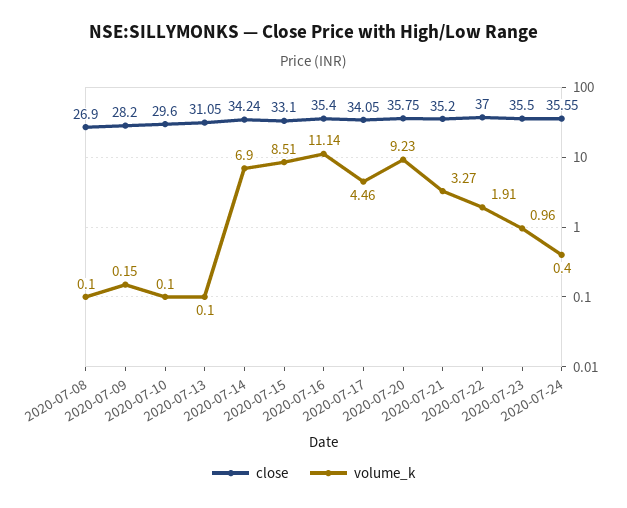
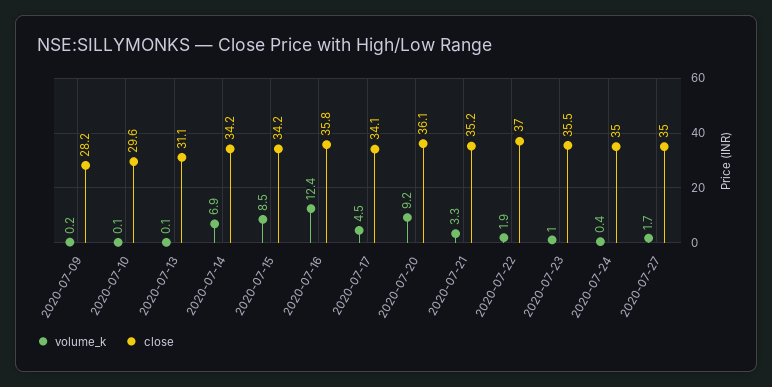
close, 2020-07-08: 26.9 -> none
volume_k, 2020-07-08: 0.1 -> none
close, 2020-07-15: 33.1 -> 34.2
close, 2020-07-16: 35.4 -> 35.8
volume_k, 2020-07-16: 11.14 -> 12.4
close, 2020-07-20: 35.75 -> 36.1
close, 2020-07-24: 35.55 -> 35
volume_k, 2020-07-27: none -> 1.7
close, 2020-07-27: none -> 35

